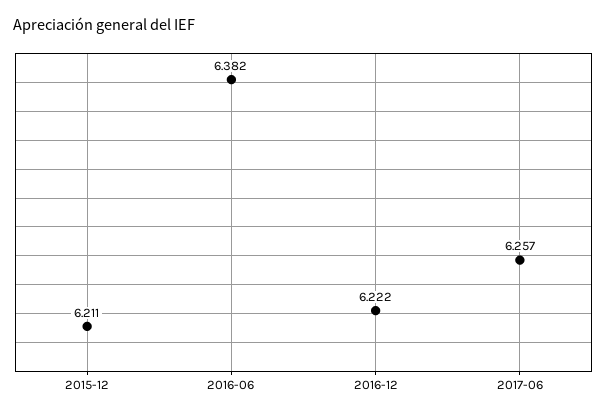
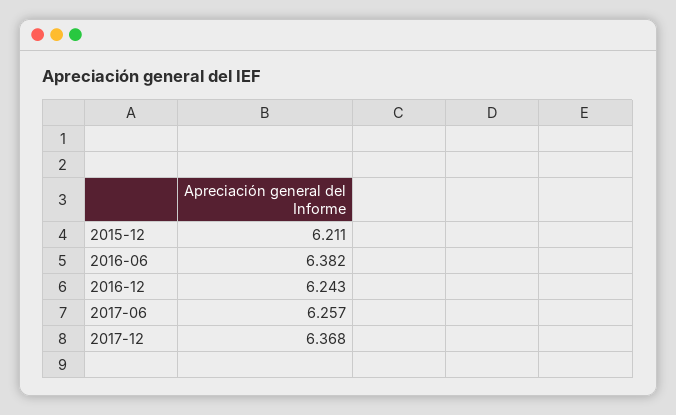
2016-12: 6.222 -> 6.243
2017-12: none -> 6.368

